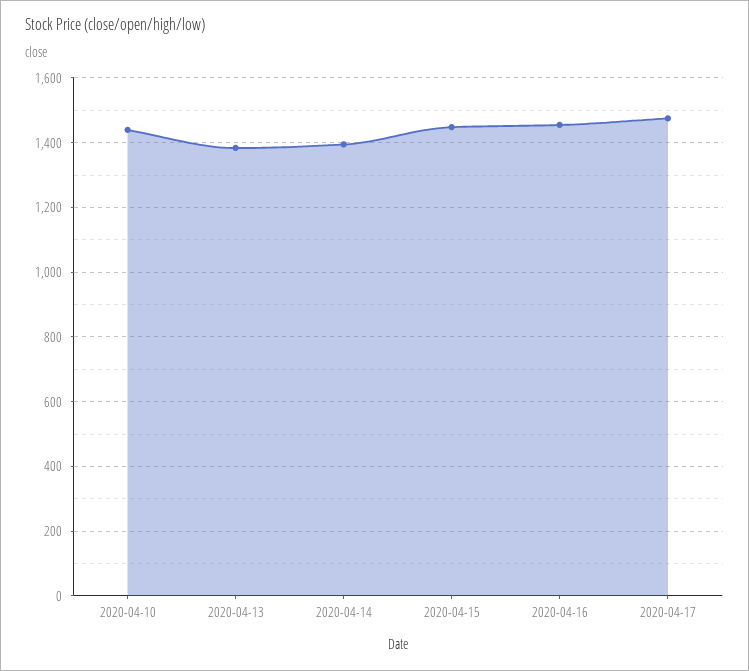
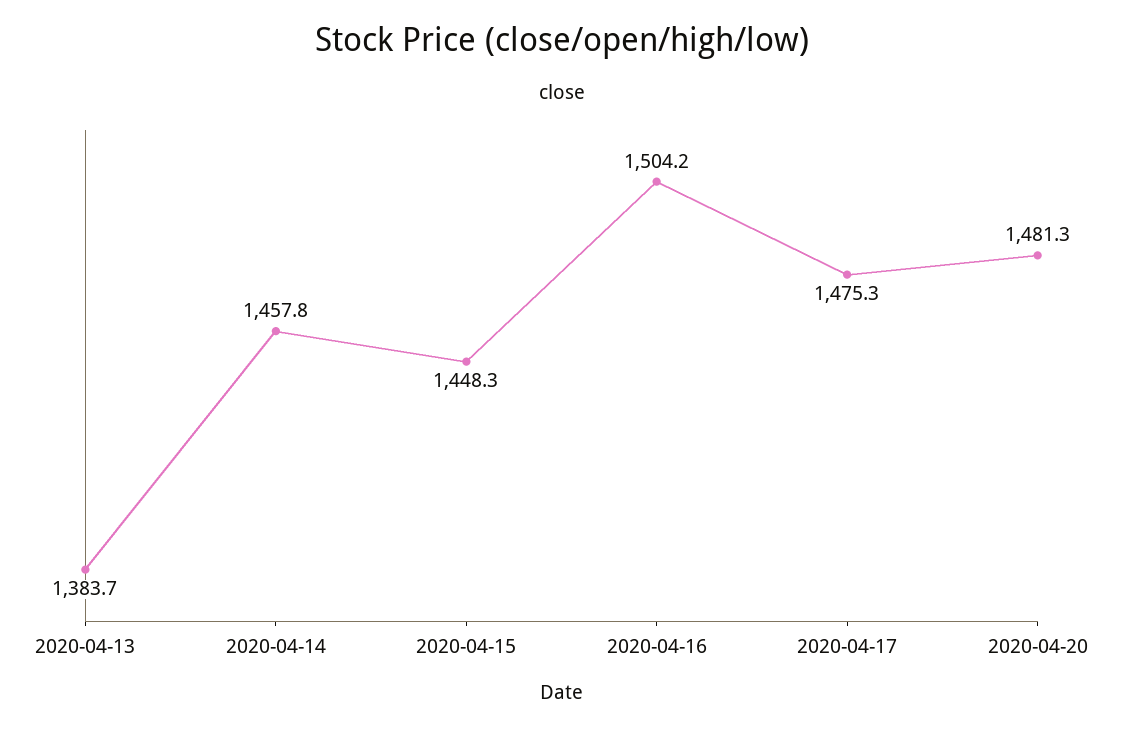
2020-04-10: 1440 -> none
2020-04-14: 1400 -> 1457.8
2020-04-16: 1460 -> 1504.2
2020-04-20: none -> 1481.3

